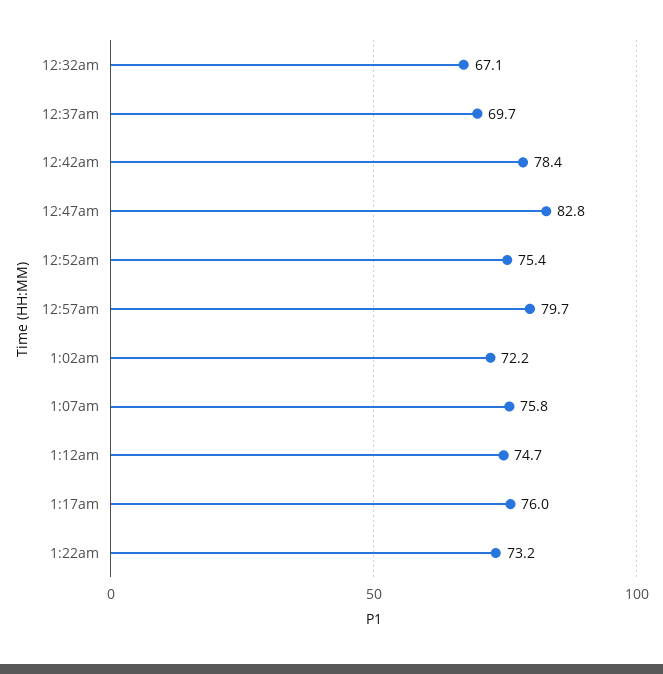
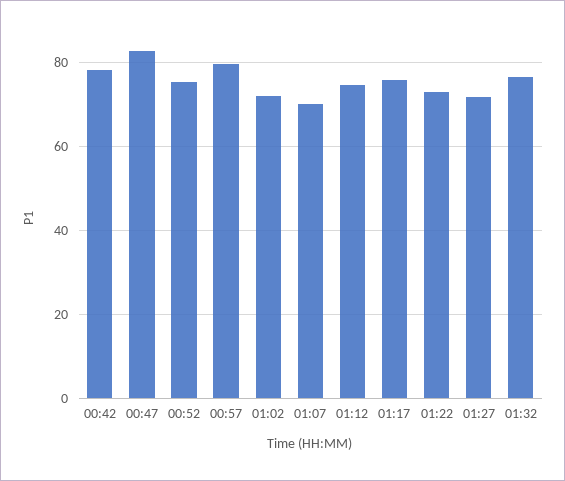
12:32am: 67.1 -> none
12:37am: 69.7 -> none
1:07am: 75.8 -> 70
01:27: none -> 72
01:32: none -> 76

